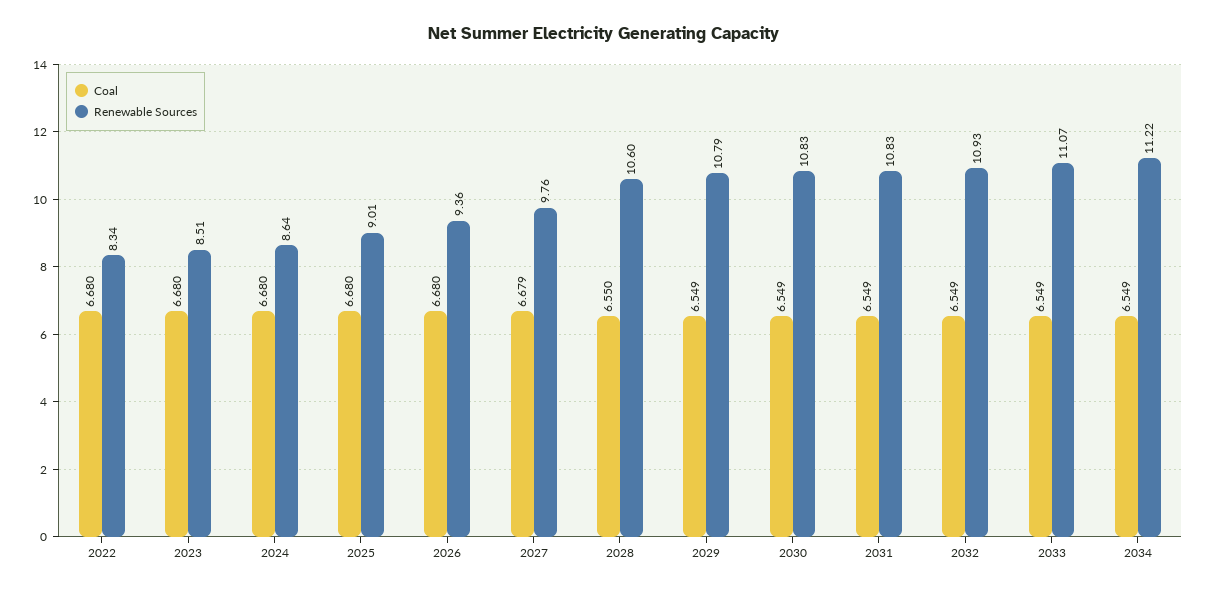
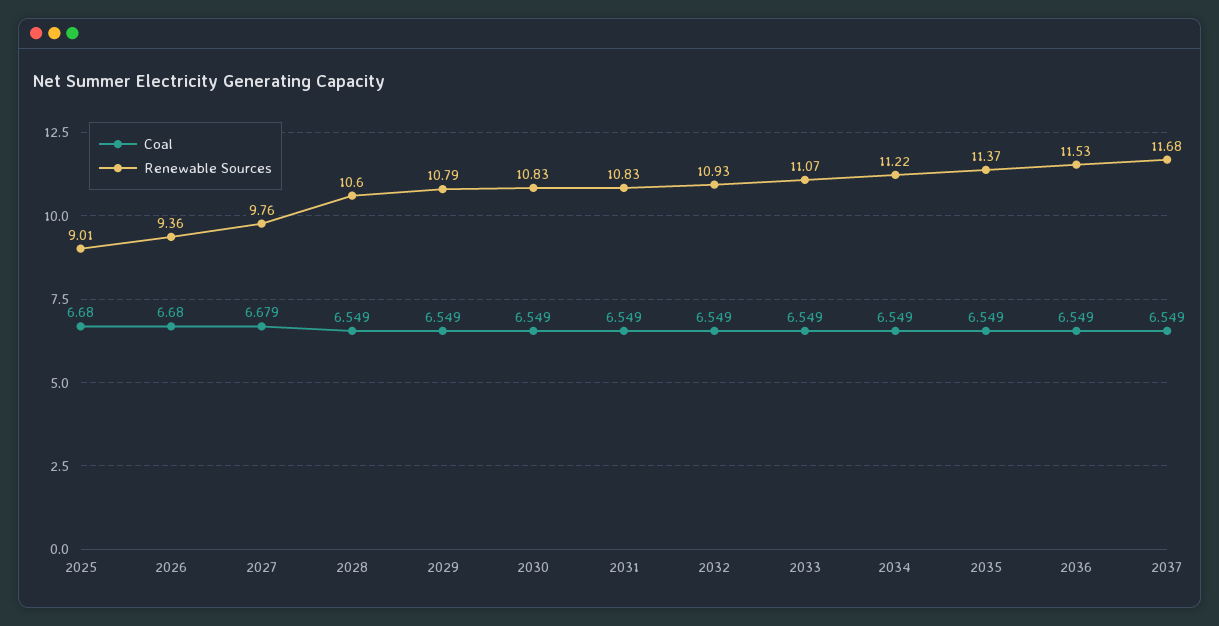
Coal, 2022: 6.68 -> none
Renewable Sources, 2022: 8.34 -> none
Coal, 2023: 6.68 -> none
Renewable Sources, 2023: 8.51 -> none
Coal, 2024: 6.68 -> none
Renewable Sources, 2024: 8.64 -> none
Coal, 2028: 6.55 -> 6.549
Coal, 2035: none -> 6.549
Renewable Sources, 2035: none -> 11.37
Coal, 2036: none -> 6.549
Renewable Sources, 2036: none -> 11.53
Coal, 2037: none -> 6.549
Renewable Sources, 2037: none -> 11.68

